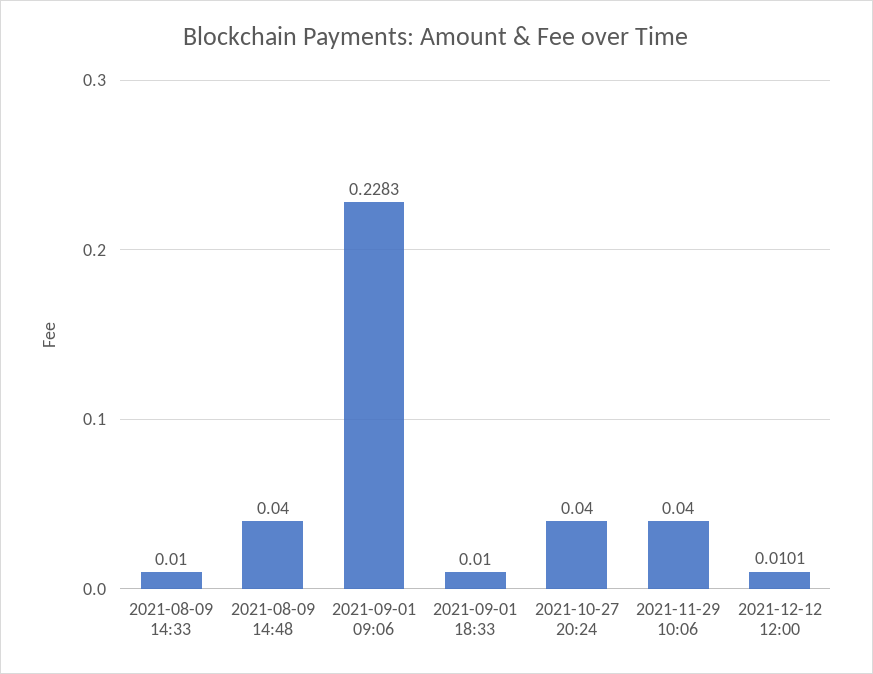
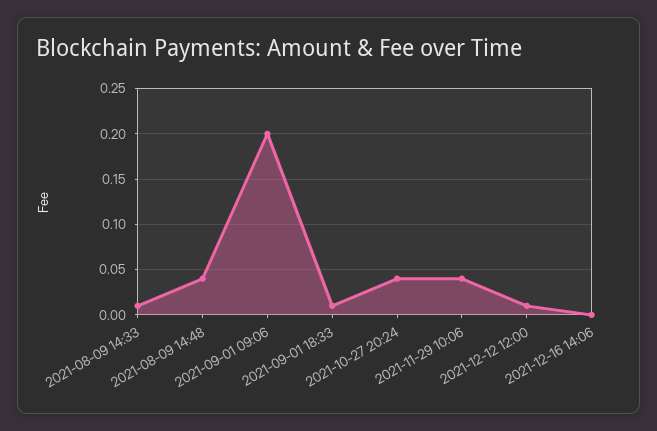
2021-09-01 09:06: 0.2283 -> 0.2
2021-12-16 14:06: none -> 0

